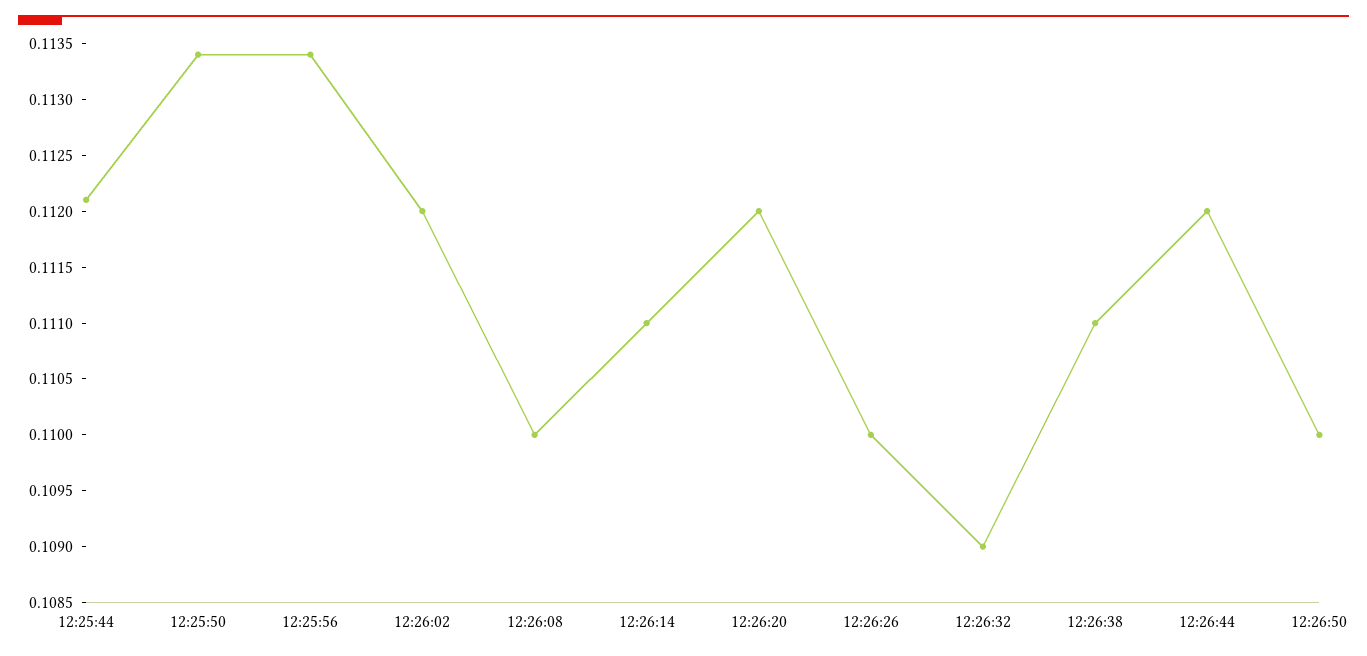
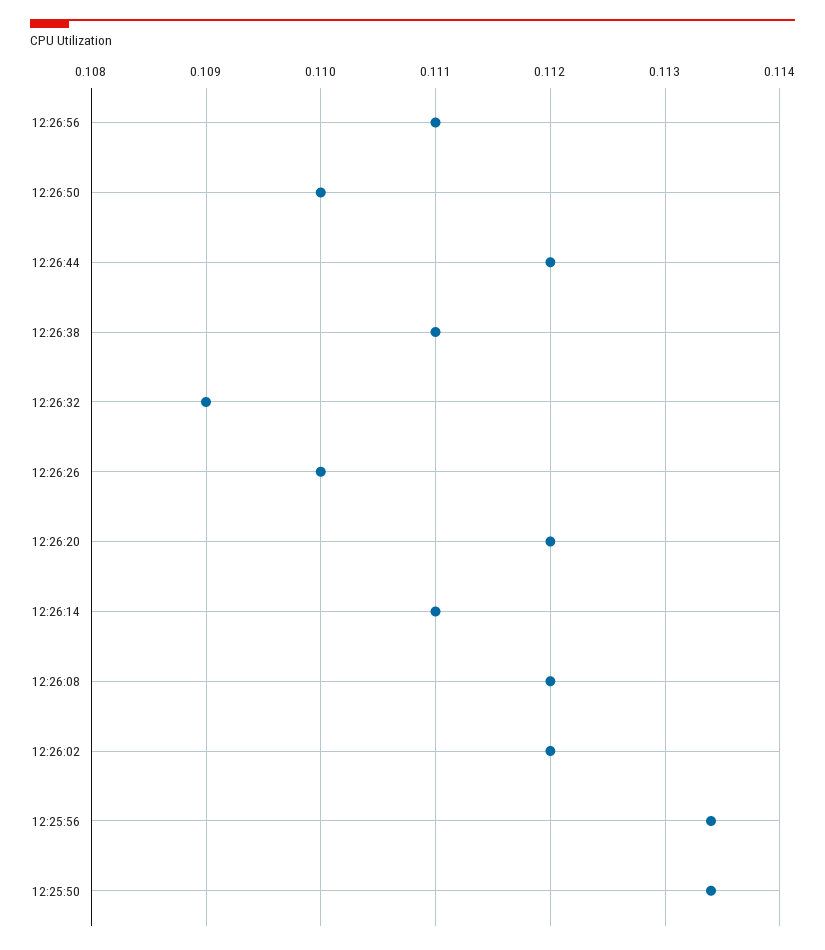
12:25:44: 0.1121 -> none
12:26:08: 0.11 -> 0.112
12:26:56: none -> 0.111

